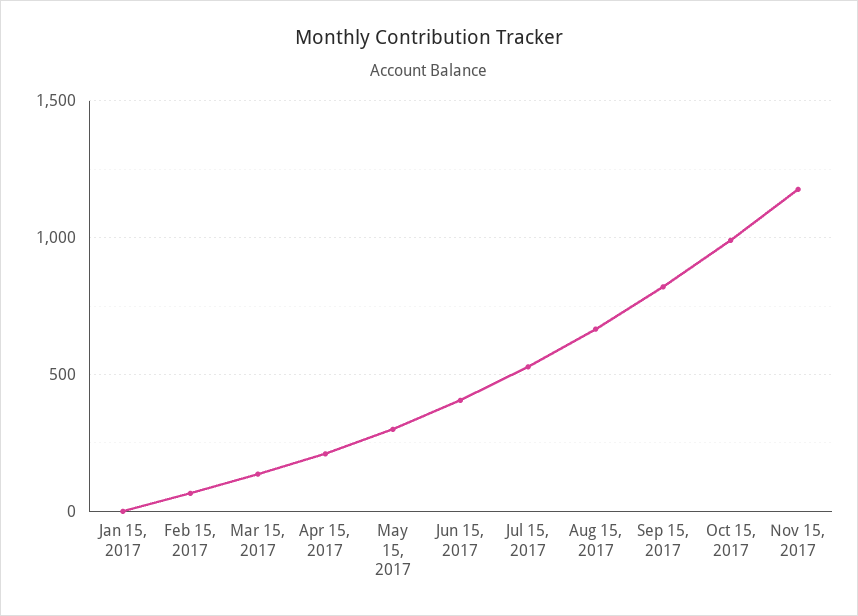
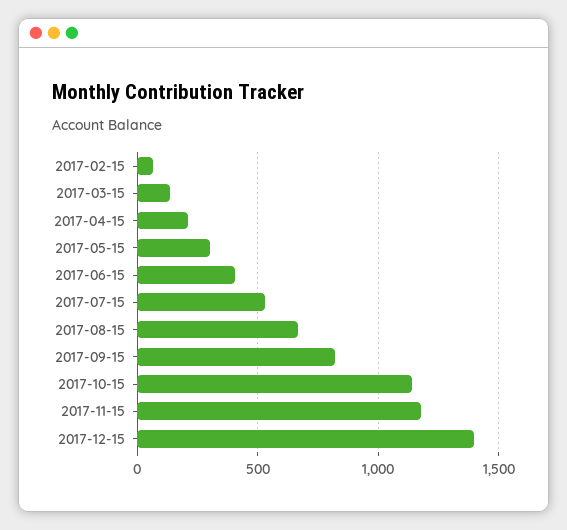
Jan 15, 2017: 0 -> none
Oct 15, 2017: 1000 -> 1150
2017-12-15: none -> 1400

